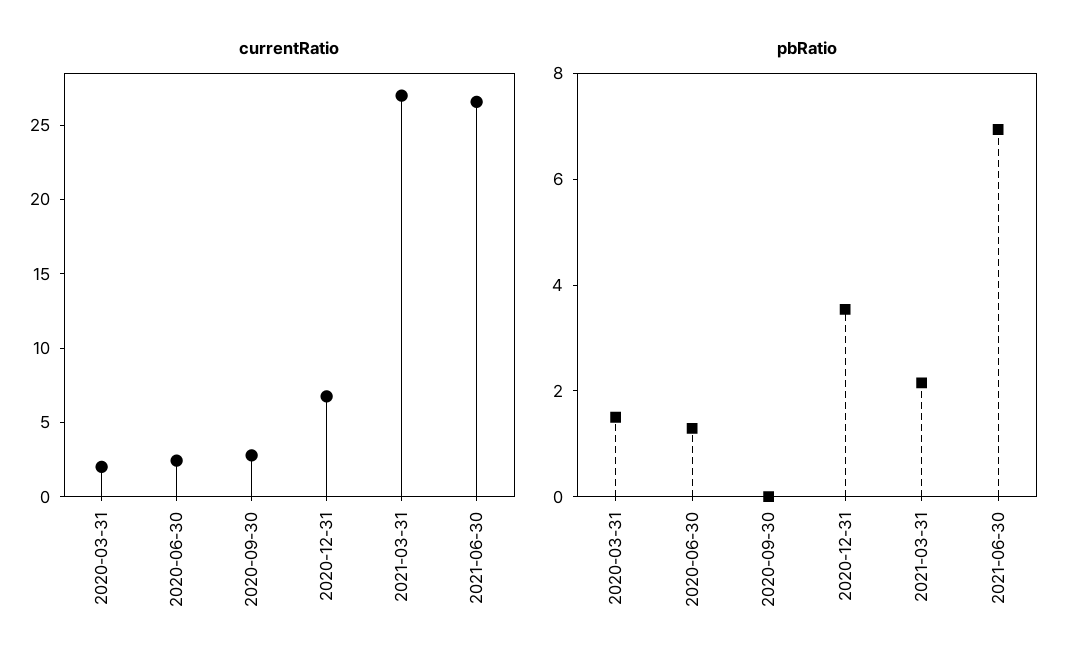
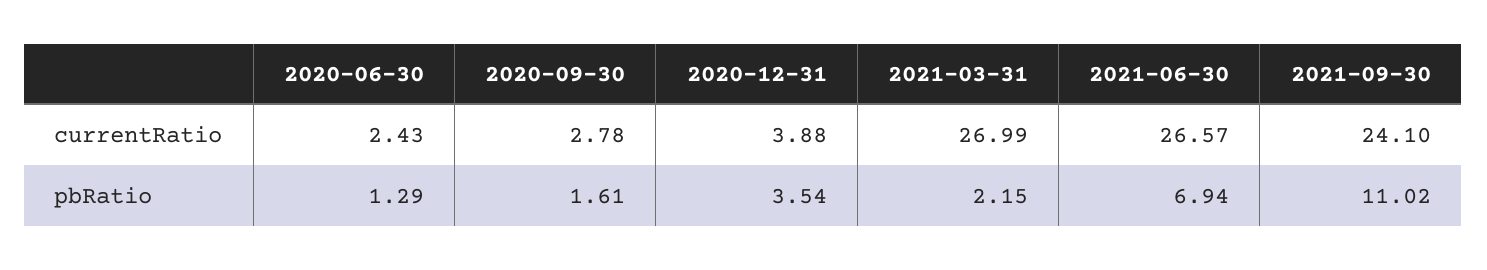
currentRatio, 2020-03-31: 2 -> none
currentRatio, 2020-12-31: 7 -> 3.88
pbRatio, 2020-03-31: 1.5 -> none
pbRatio, 2020-09-30: 0 -> 1.61
currentRatio, 2021-09-30: none -> 24.1
pbRatio, 2021-09-30: none -> 11.02

